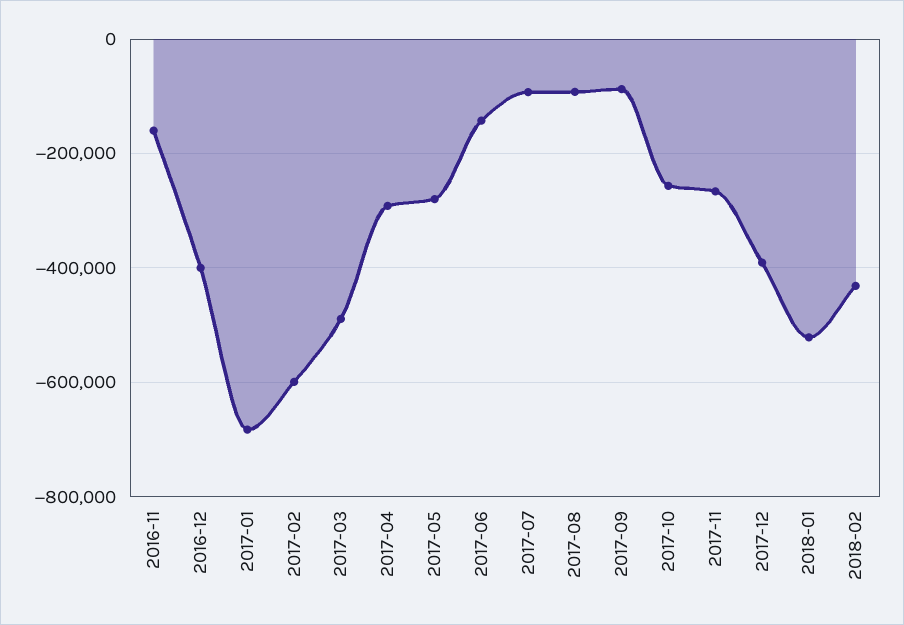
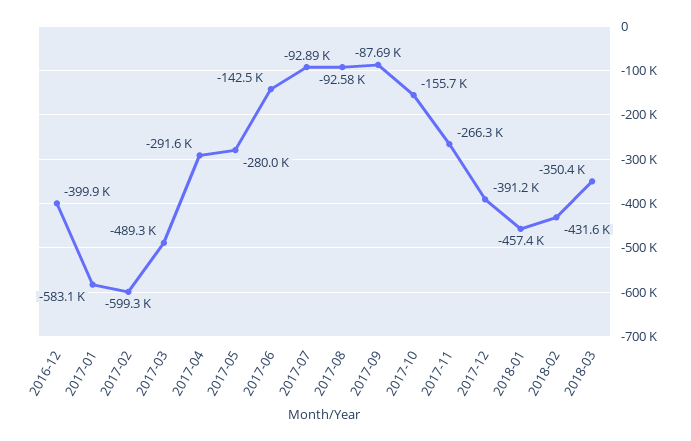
2016-11: -160000 -> none
2017-01: -680000 -> -583100
2017-10: -260000 -> -155700
2018-01: -520000 -> -457400
2018-03: none -> -350400

